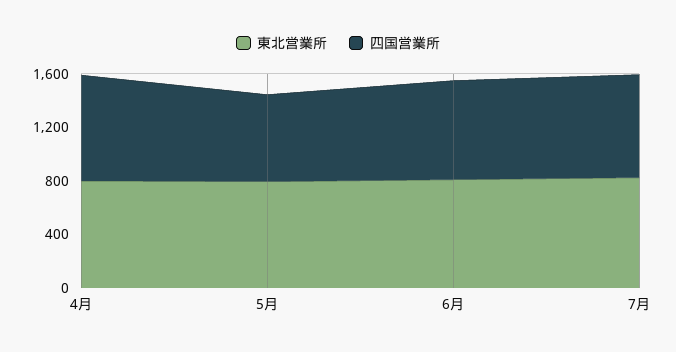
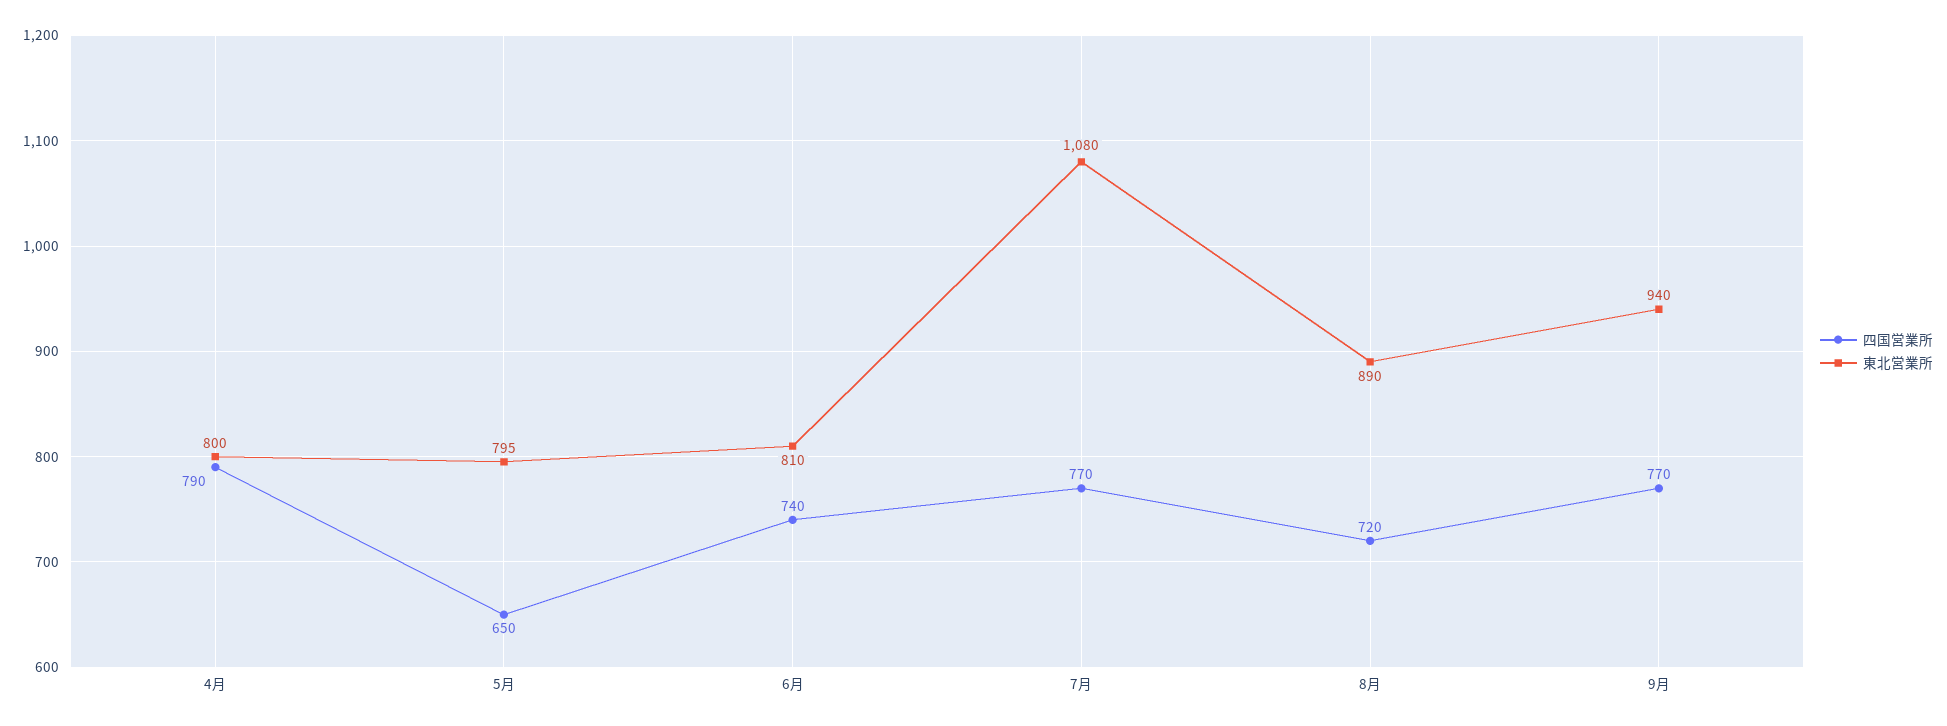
東北営業所, 7月: 800 -> 1080
四国営業所, 8月: none -> 720
東北営業所, 8月: none -> 890
四国営業所, 9月: none -> 770
東北営業所, 9月: none -> 940

